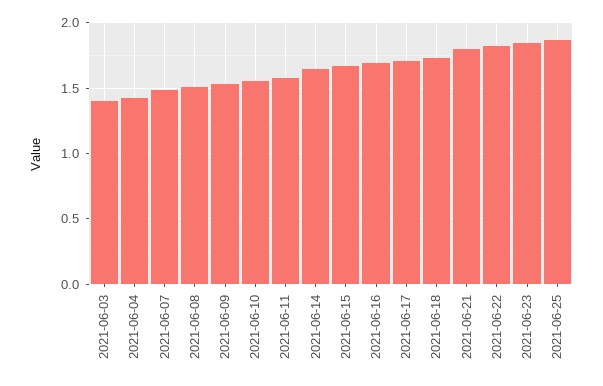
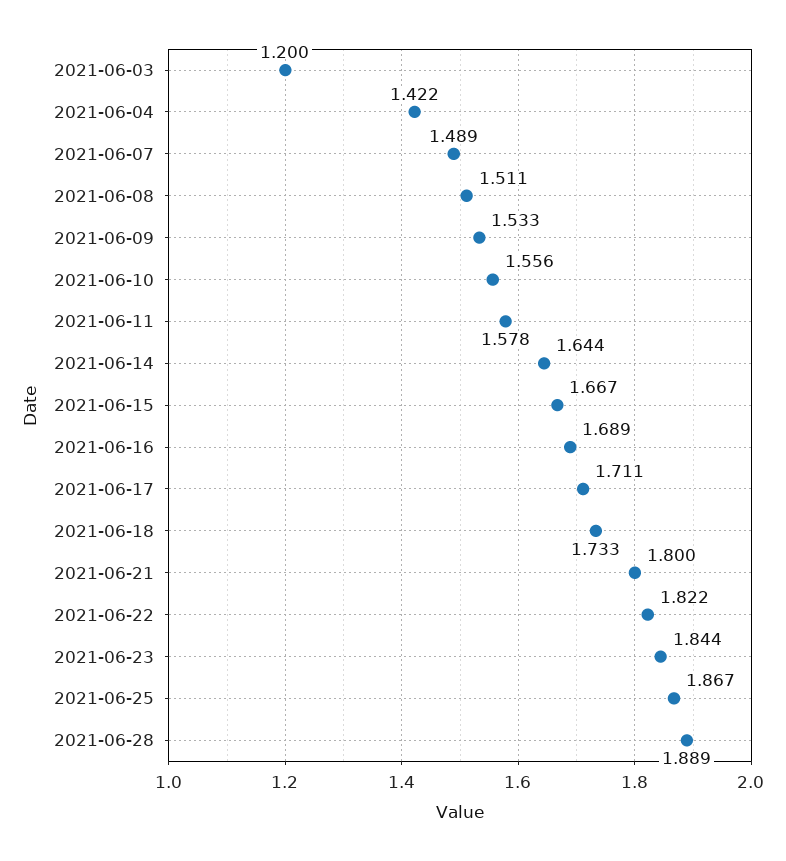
2021-06-03: 1.4 -> 1.2
2021-06-28: none -> 1.889

